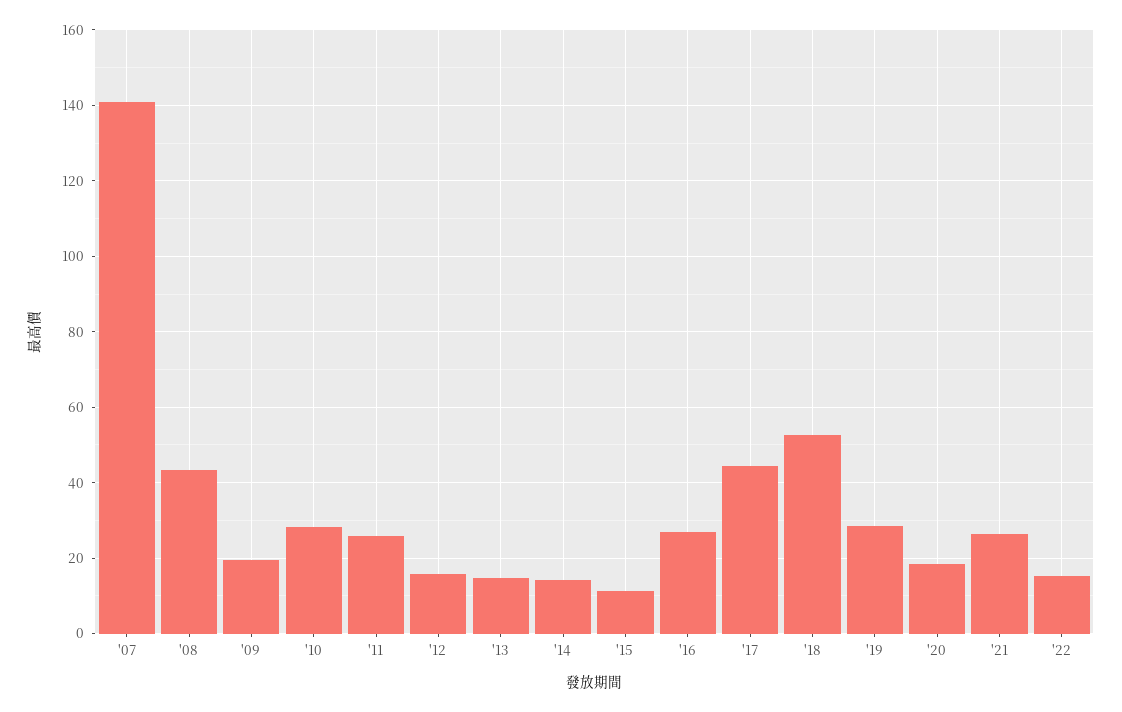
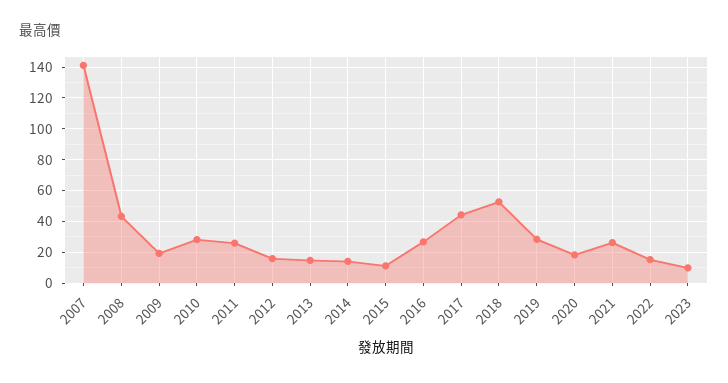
2023: none -> 10

